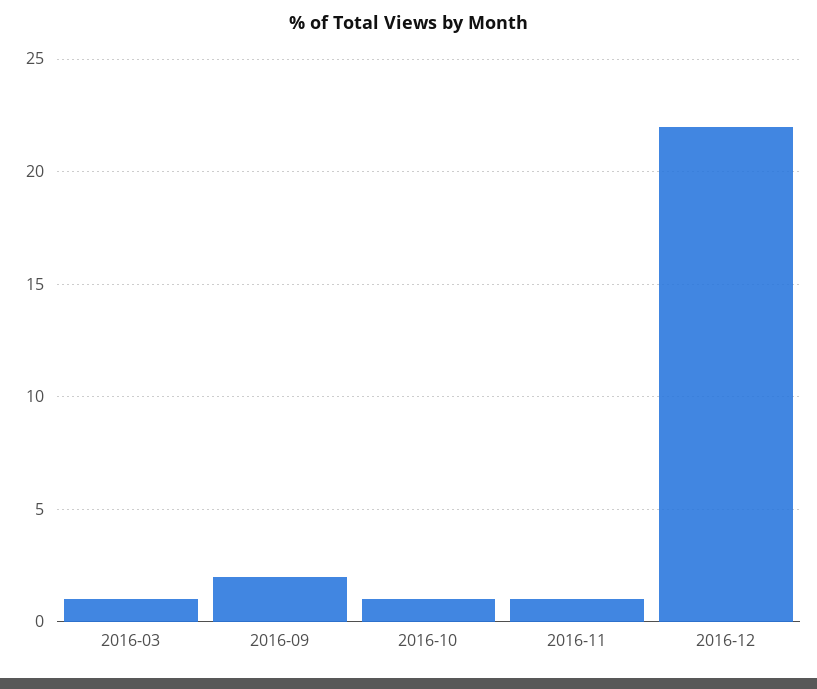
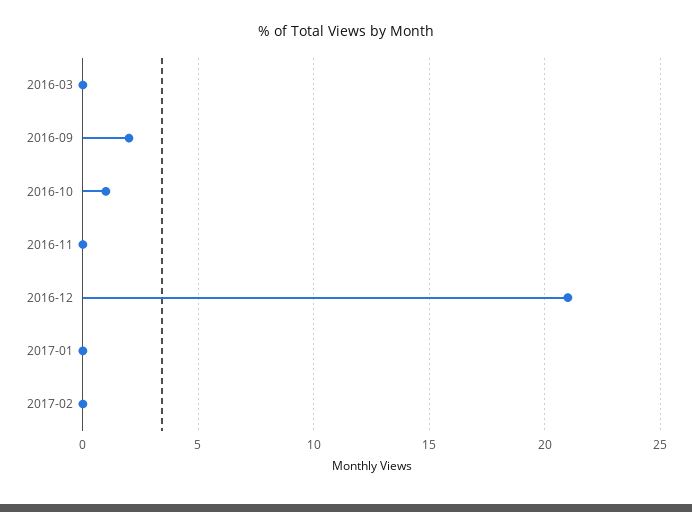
2016-03: 1 -> 0
2016-11: 1 -> 0
2016-12: 22 -> 21
2017-01: none -> 0
2017-02: none -> 0

